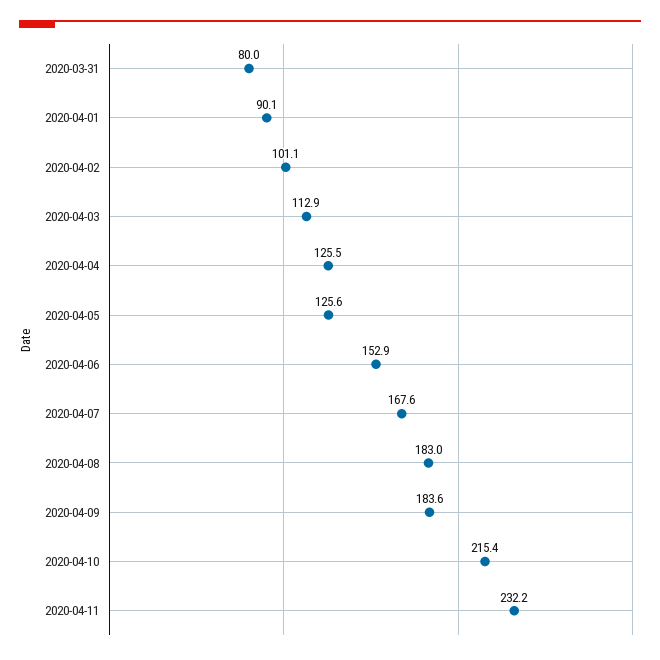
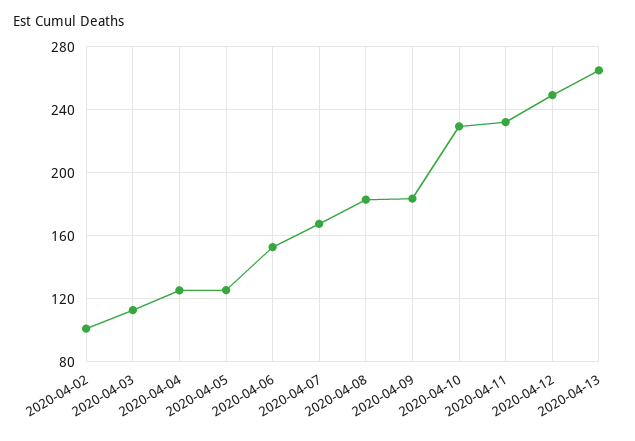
2020-03-31: 80 -> none
2020-04-01: 90.1 -> none
2020-04-10: 215.4 -> 230
2020-04-12: none -> 250
2020-04-13: none -> 265

